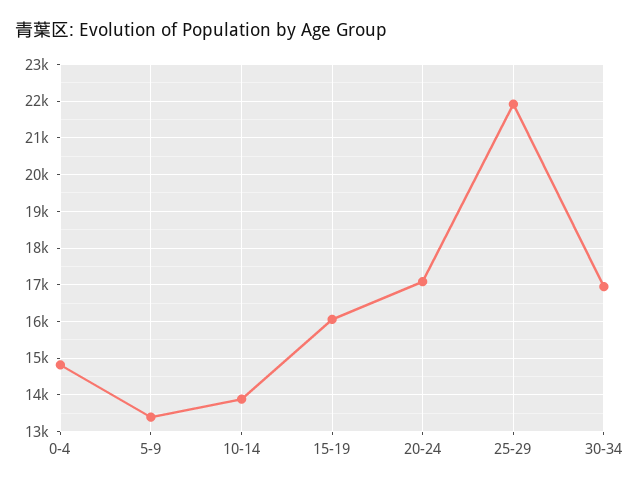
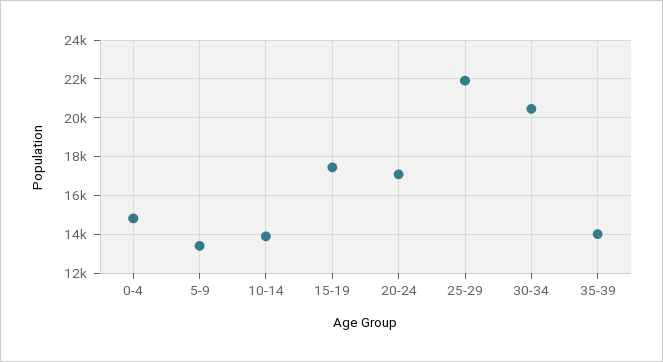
15-19: 16000 -> 17500
30-34: 17000 -> 20500
35-39: none -> 14000

